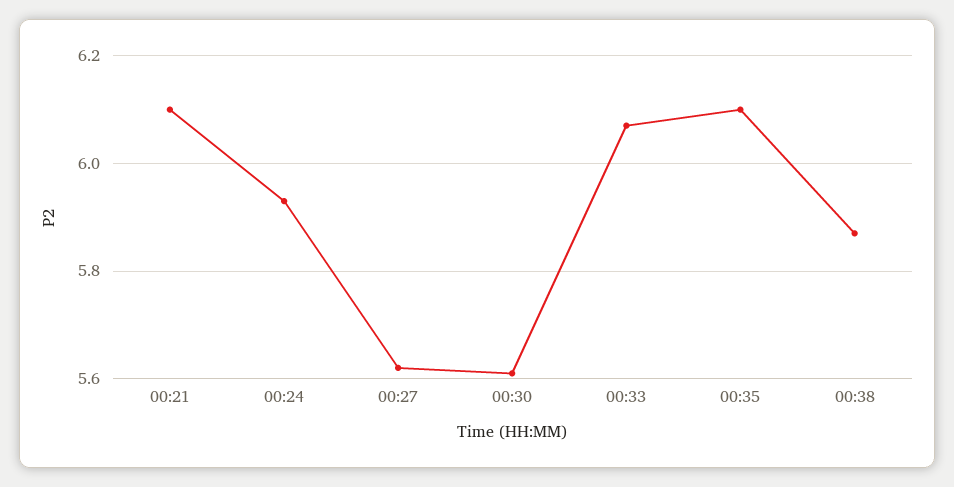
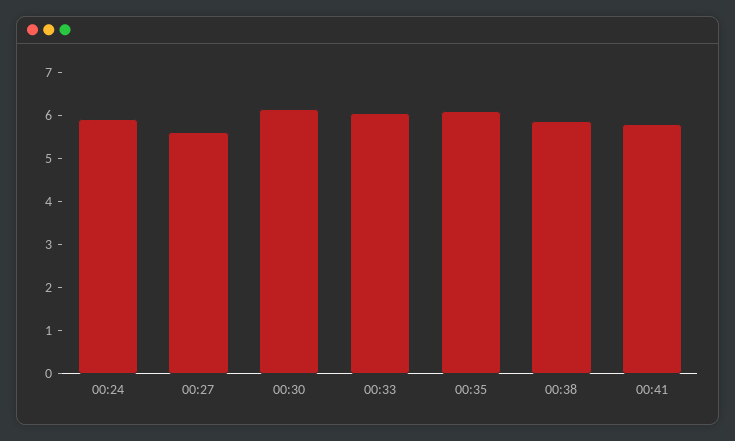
00:21: 6.1 -> none
00:30: 5.6 -> 6.2
00:41: none -> 5.8

